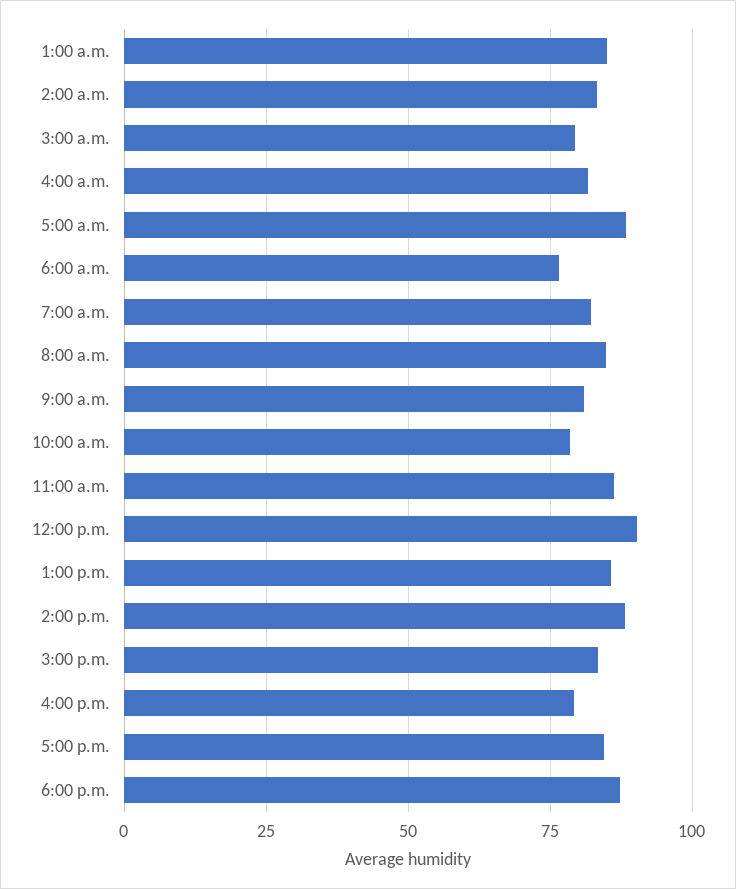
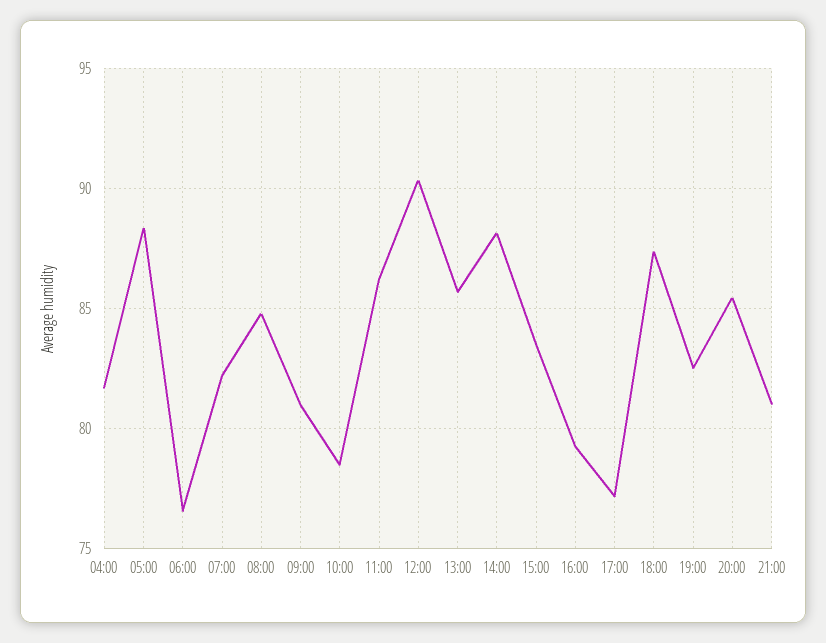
1:00 a.m.: 85 -> none
2:00 a.m.: 82.5 -> none
3:00 a.m.: 80 -> none
5:00 p.m.: 85 -> 77
19:00: none -> 82.5
20:00: none -> 85.5
21:00: none -> 81

